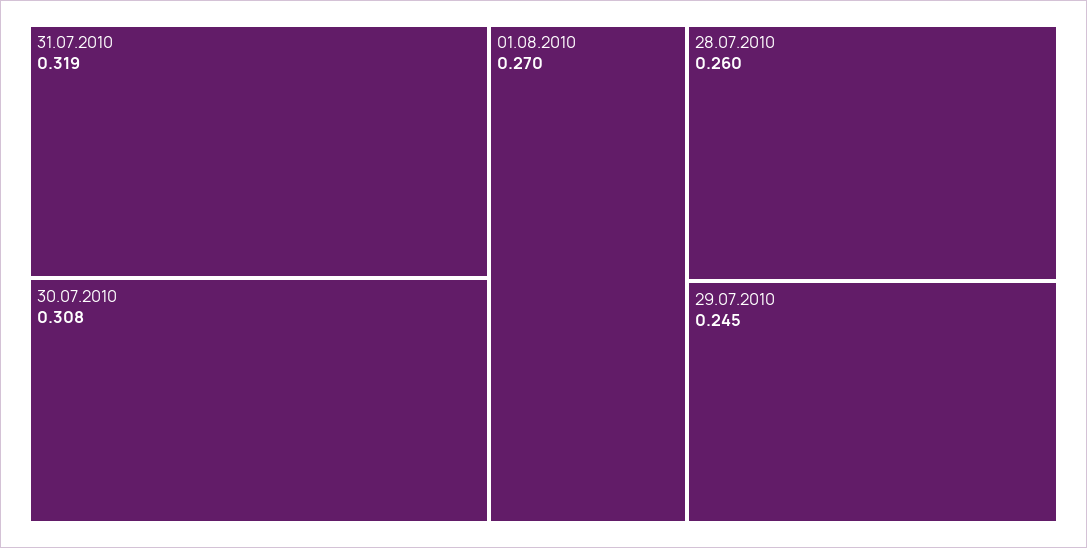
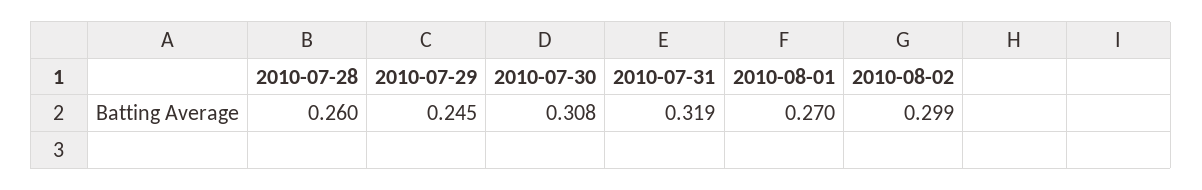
2010-08-02: none -> 0.299

